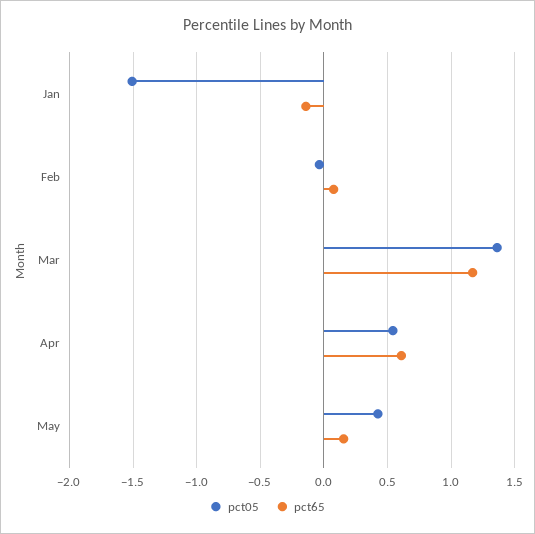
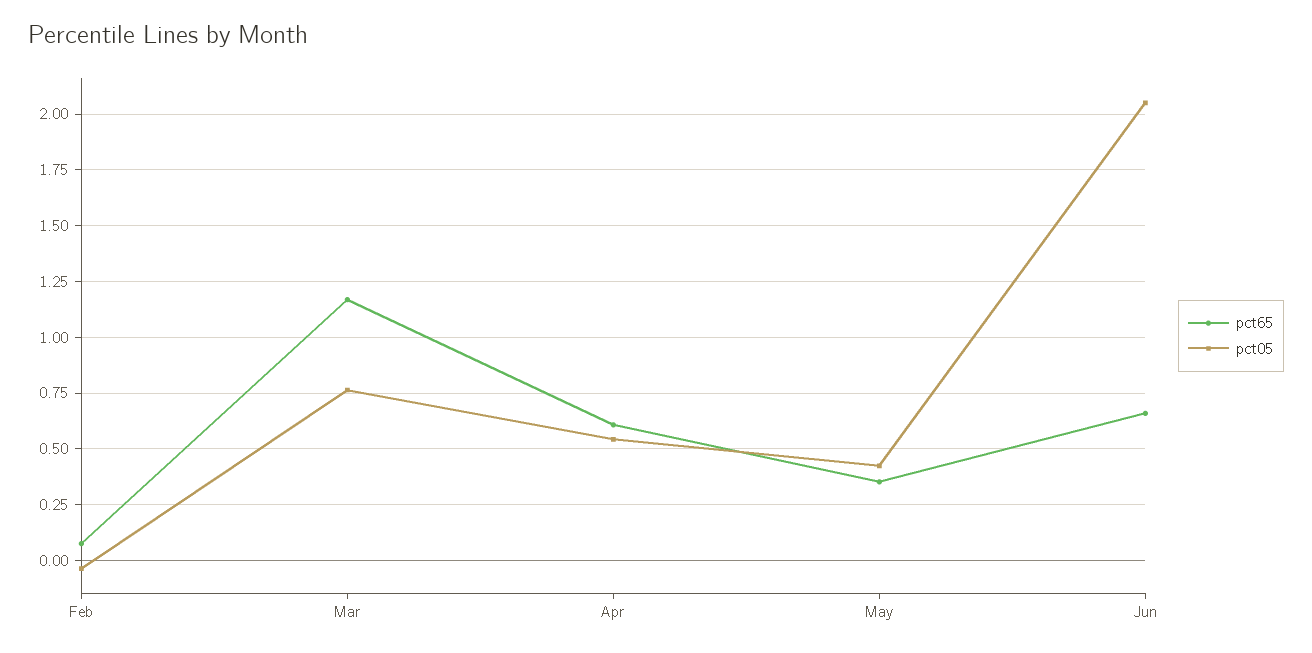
pct05, Jan: -1.5 -> none
pct65, Jan: -0.15 -> none
pct05, Mar: 1.35 -> 0.75
pct65, May: 0.15 -> 0.35
pct65, Jun: none -> 0.65
pct05, Jun: none -> 2.05

